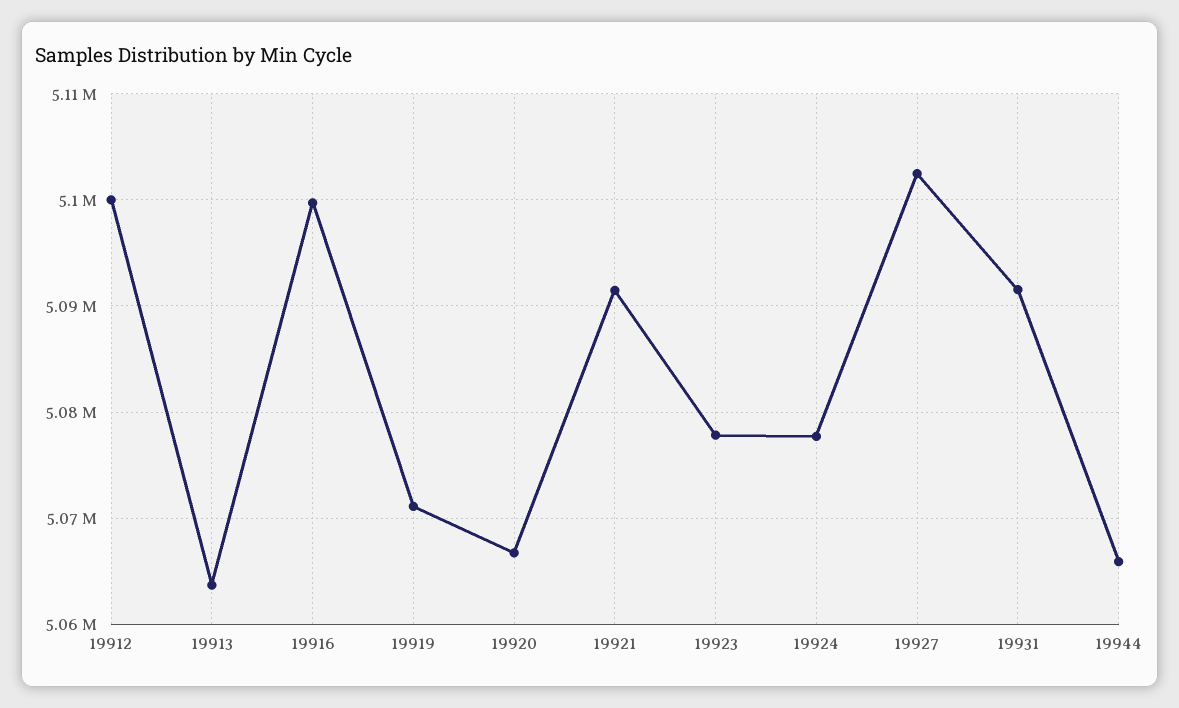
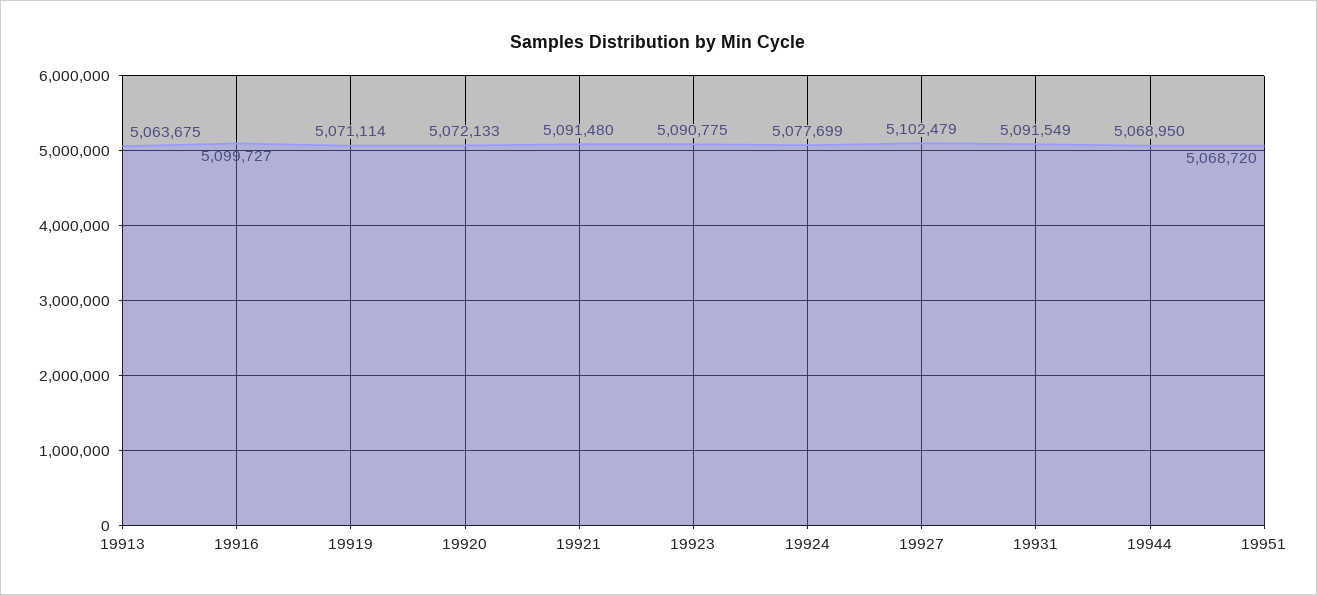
19912: 5100000 -> none
19920: 5067000 -> 5072133
19923: 5078000 -> 5090775
19944: 5066000 -> 5068950
19951: none -> 5068720

